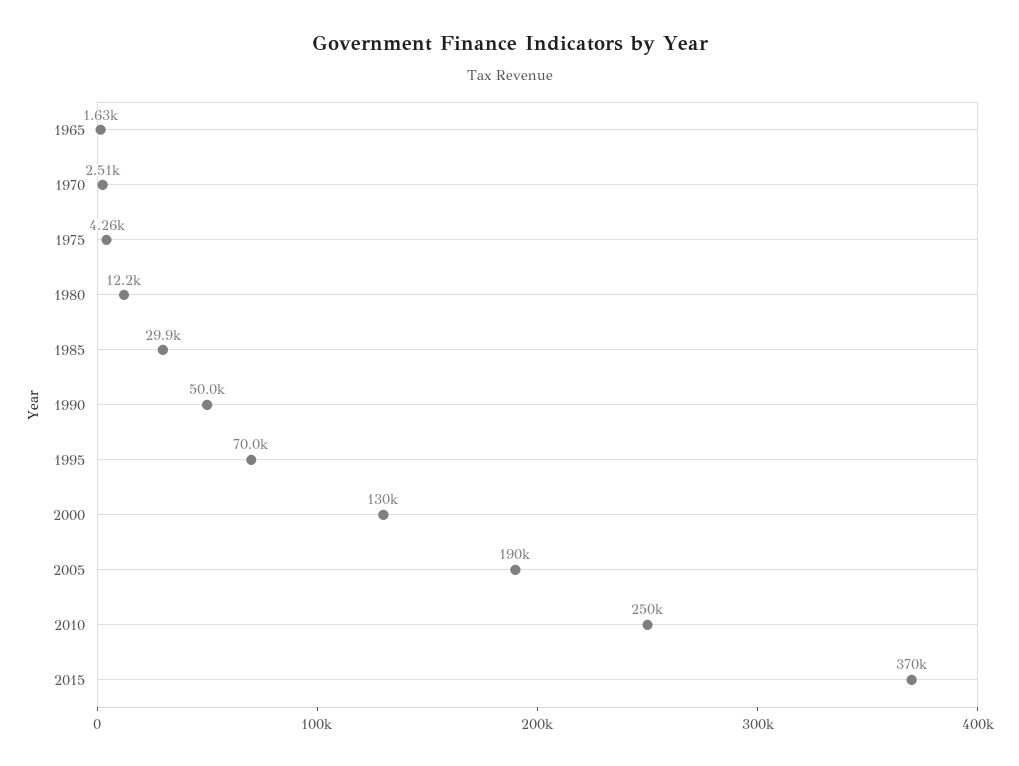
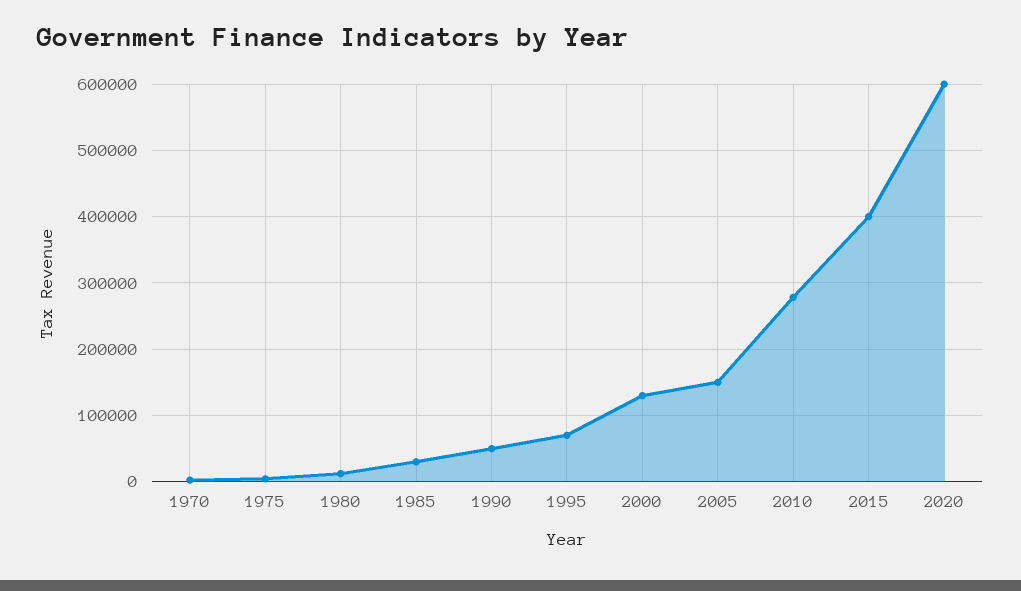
1965: 1630 -> none
2005: 190000 -> 150000
2010: 250000 -> 280000
2015: 370000 -> 400000
2020: none -> 600000

